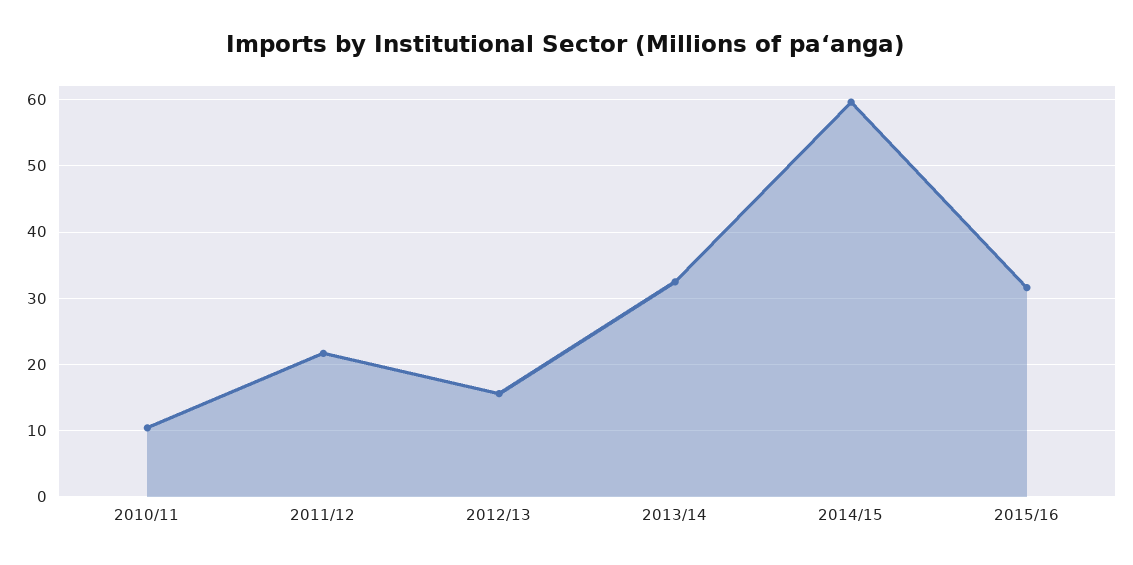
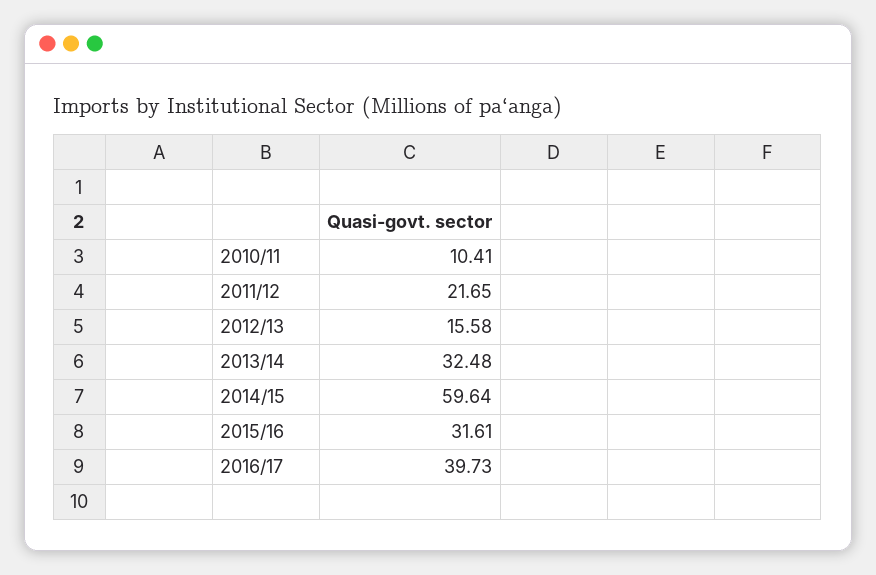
2016/17: none -> 39.73

